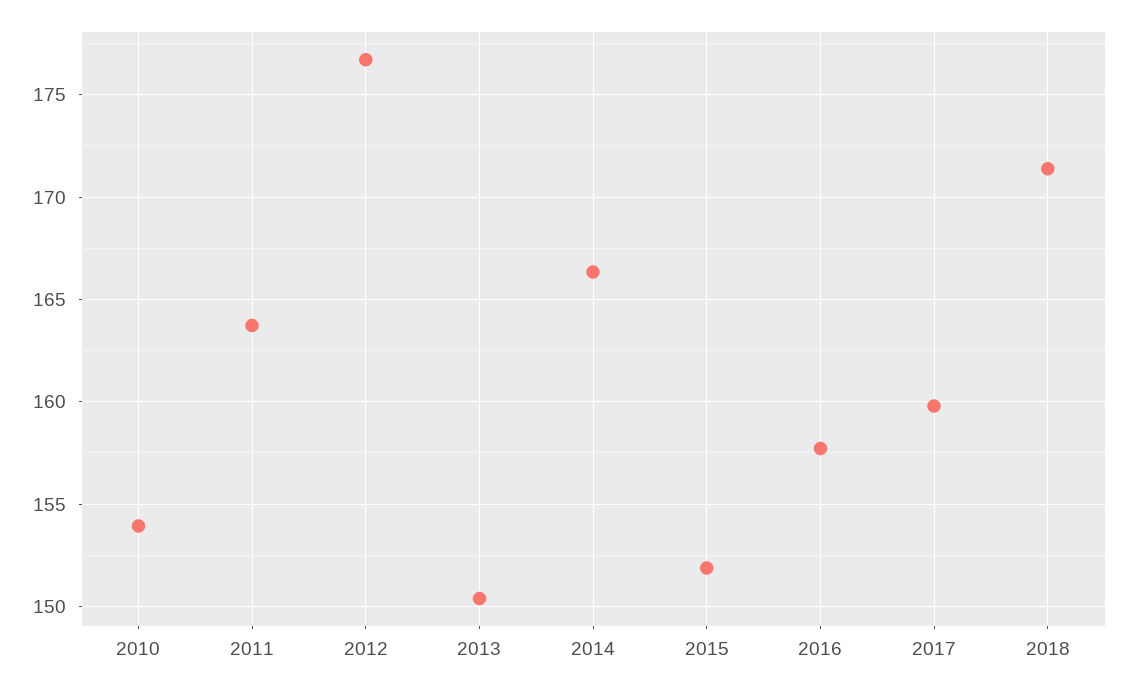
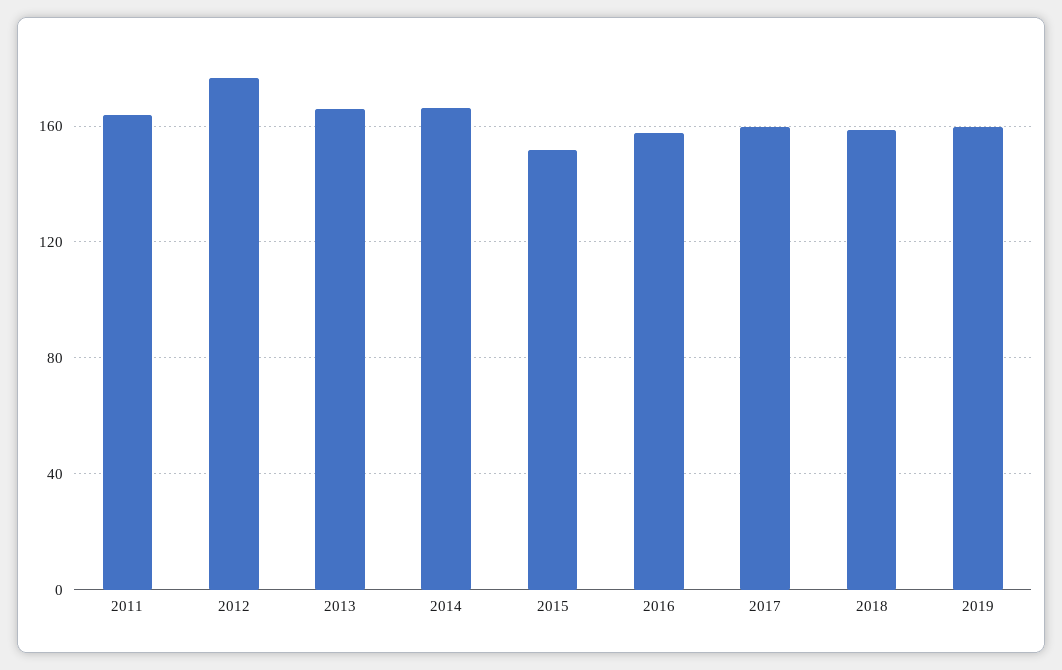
2010: 154 -> none
2013: 150.5 -> 165
2018: 171.5 -> 160
2019: none -> 160

